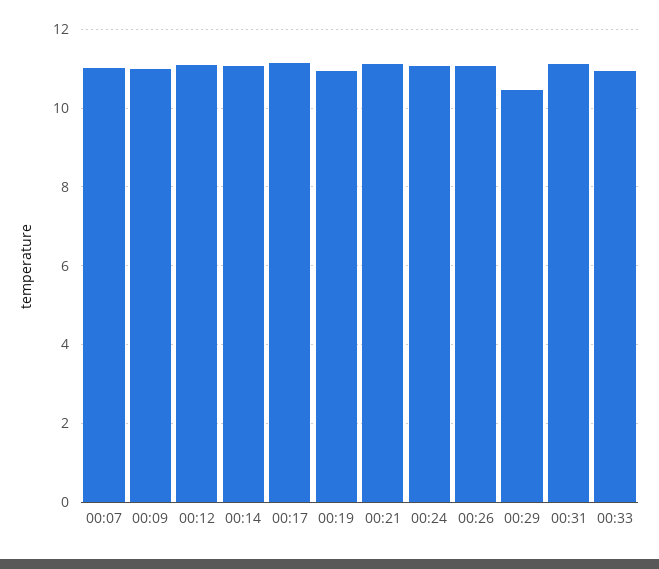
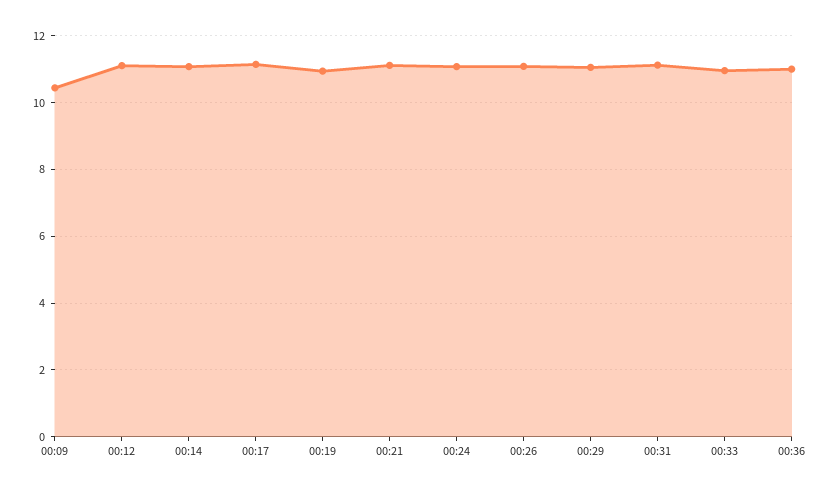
00:07: 11 -> none
00:09: 11 -> 10.4
00:29: 10.4 -> 11
00:36: none -> 11

